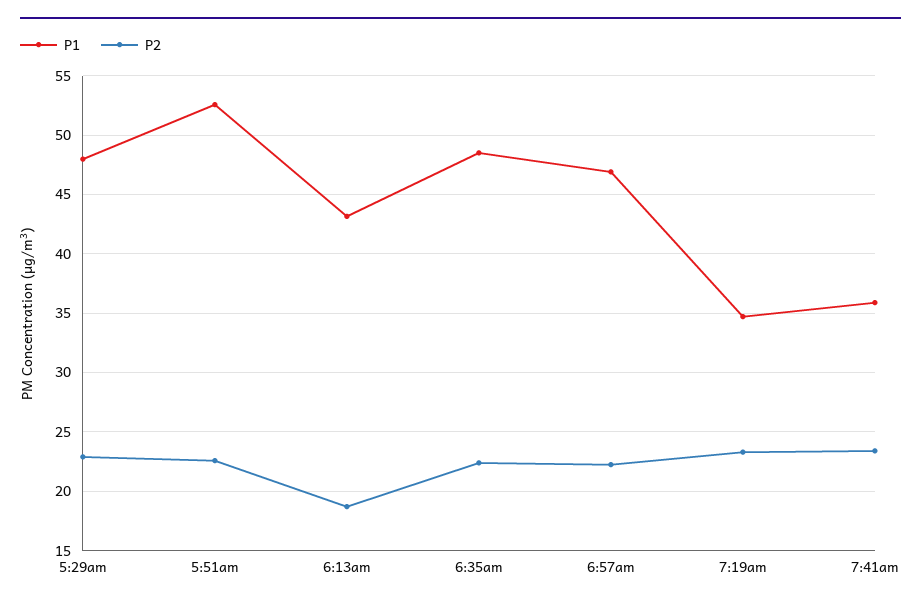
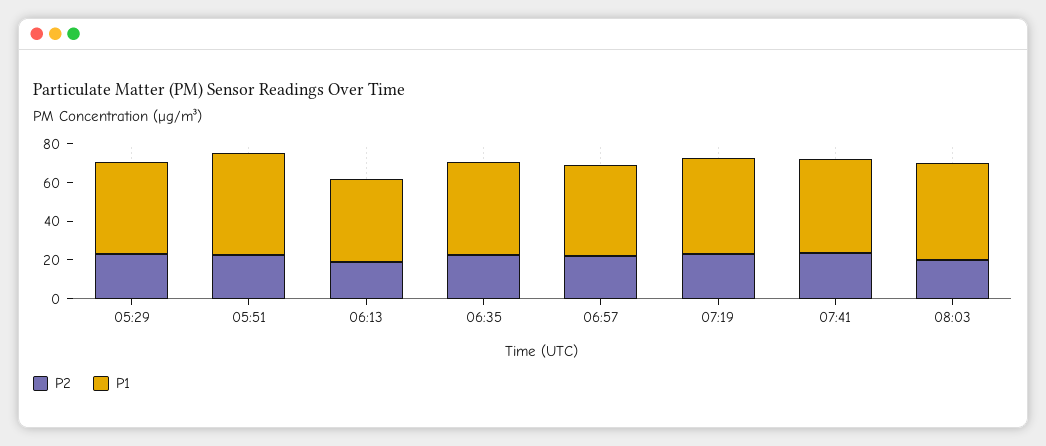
P1, 7:19am: 35 -> 50
P1, 7:41am: 36 -> 50
P2, 08:03: none -> 20
P1, 08:03: none -> 50

